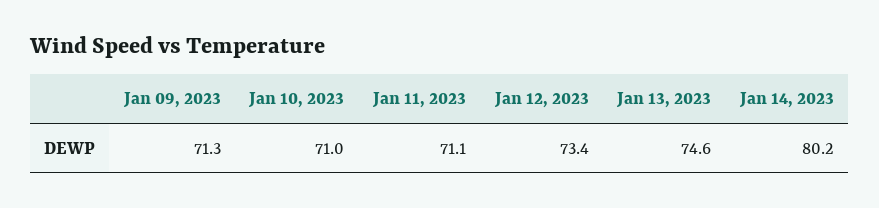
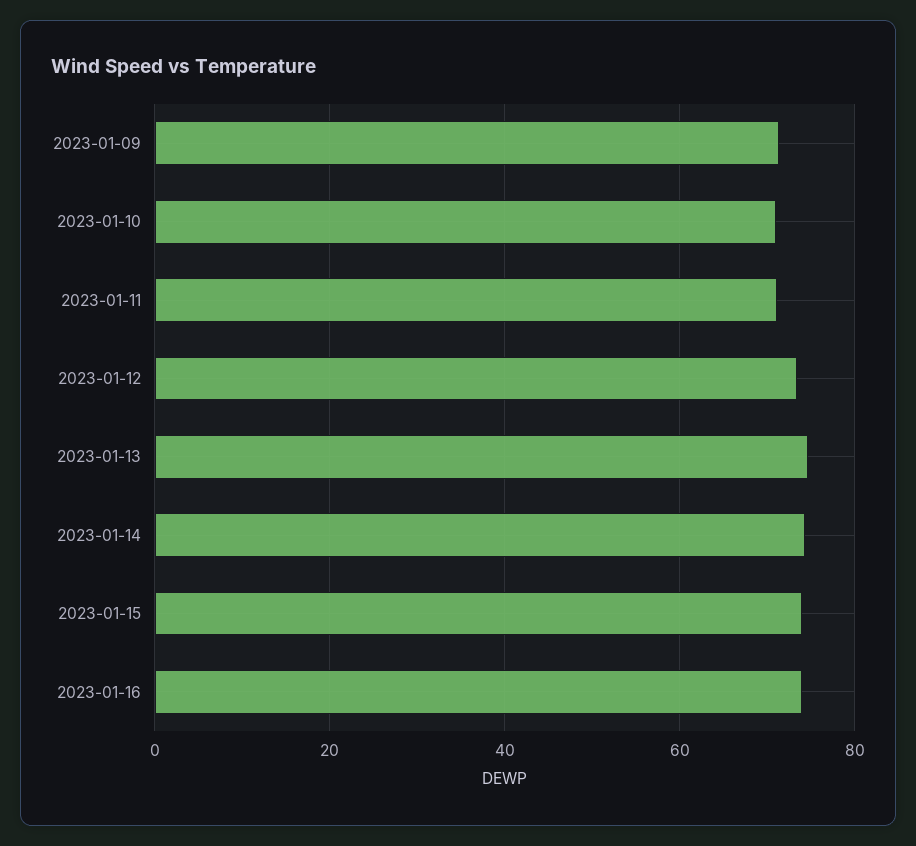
Jan 14, 2023: 80.2 -> 74
2023-01-15: none -> 74
2023-01-16: none -> 74

